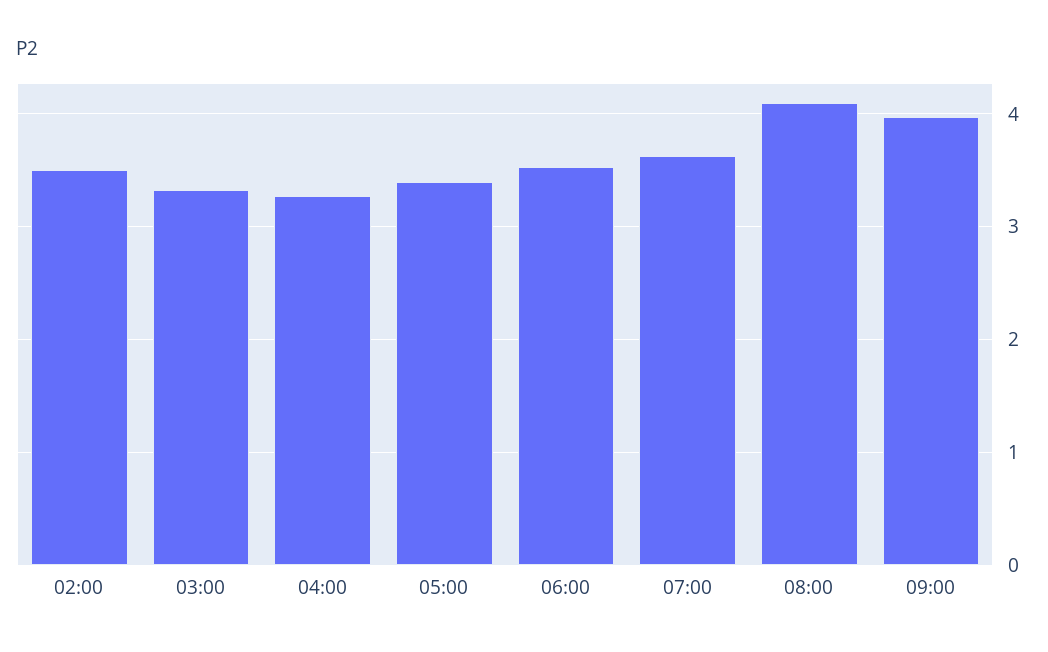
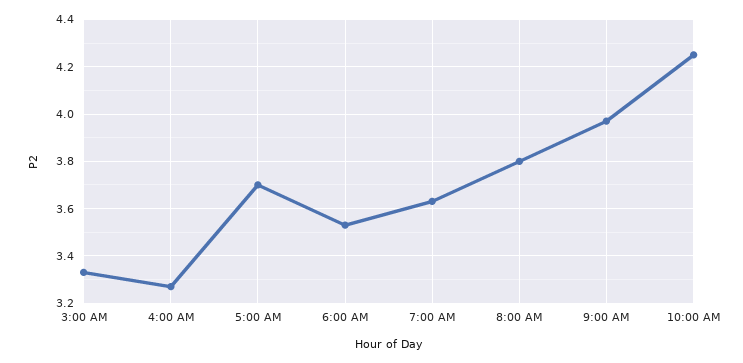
02:00: 3.5 -> none
05:00: 3.4 -> 3.7
08:00: 4.1 -> 3.8
10:00 AM: none -> 4.25

